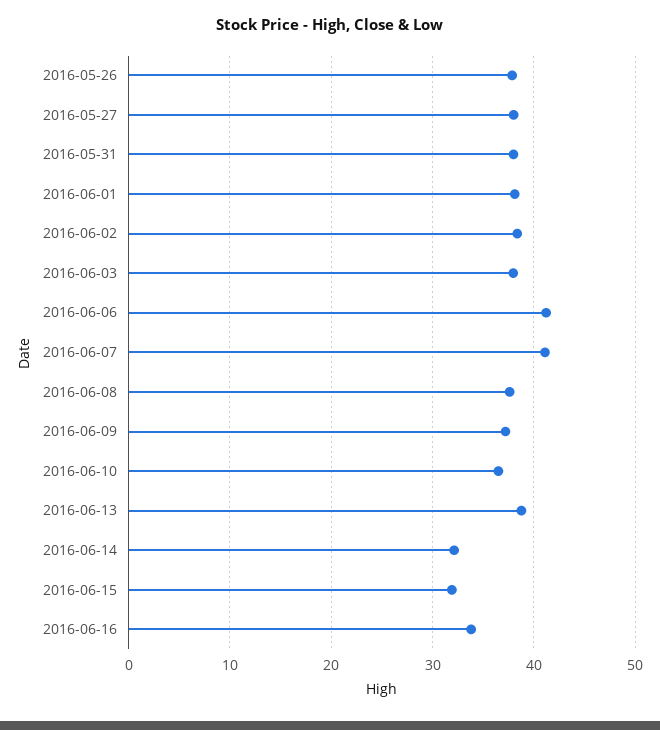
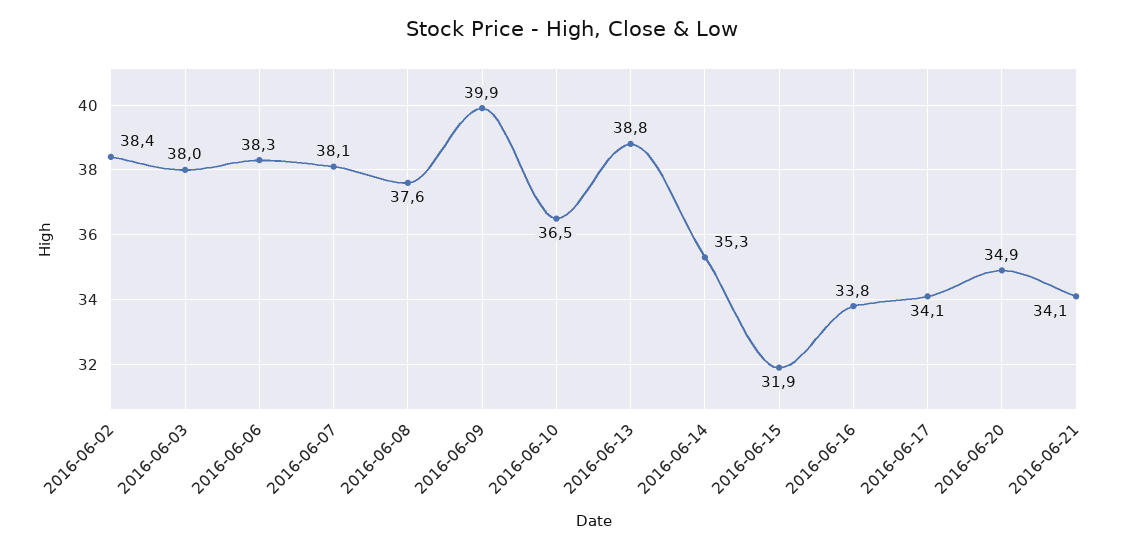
2016-05-26: 38 -> none
2016-05-27: 38 -> none
2016-05-31: 38 -> none
2016-06-01: 38 -> none
2016-06-06: 41 -> 38.3
2016-06-07: 41 -> 38.1
2016-06-09: 37 -> 39.9
2016-06-14: 32 -> 35.3
2016-06-17: none -> 34.1
2016-06-20: none -> 34.9
2016-06-21: none -> 34.1

